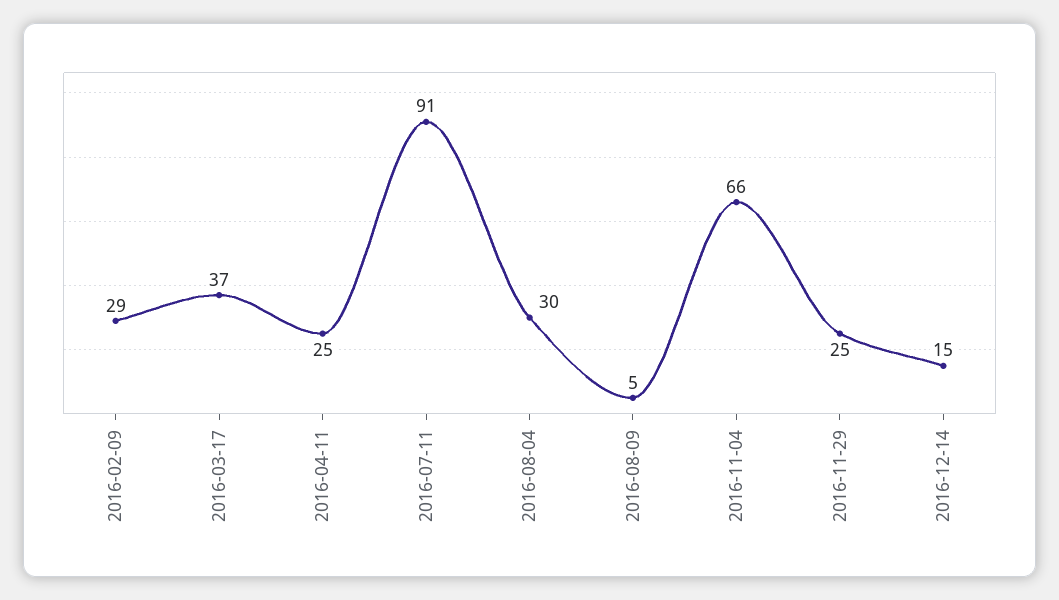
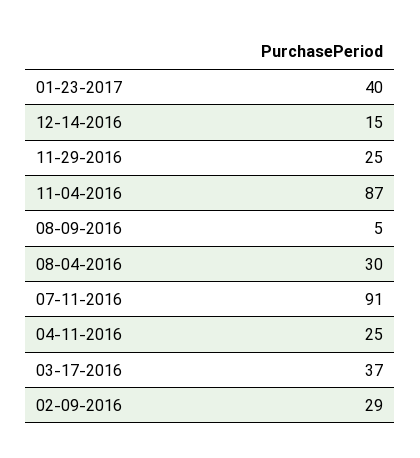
2016-11-04: 66 -> 87
01-23-2017: none -> 40

